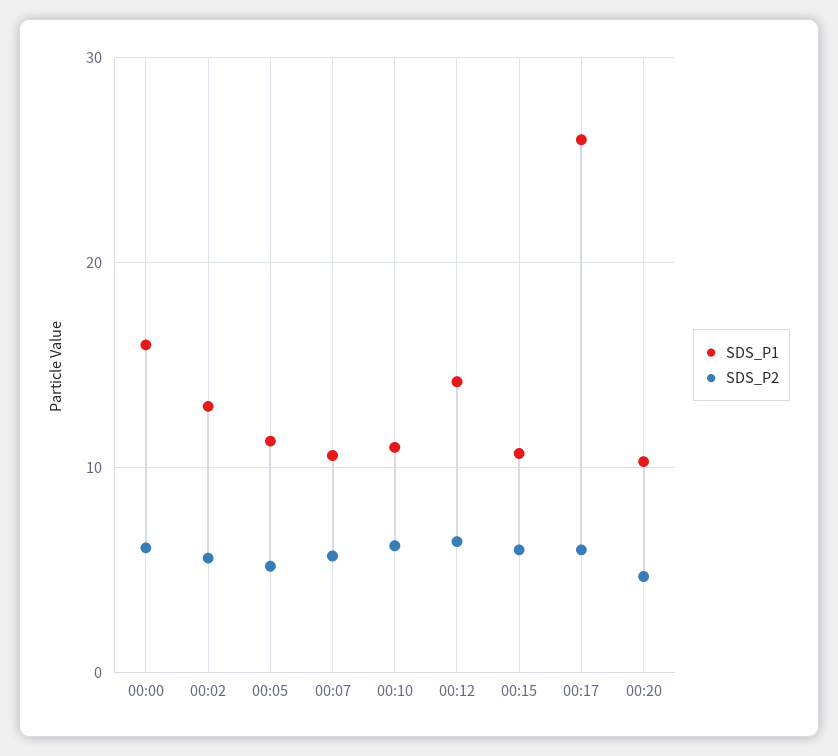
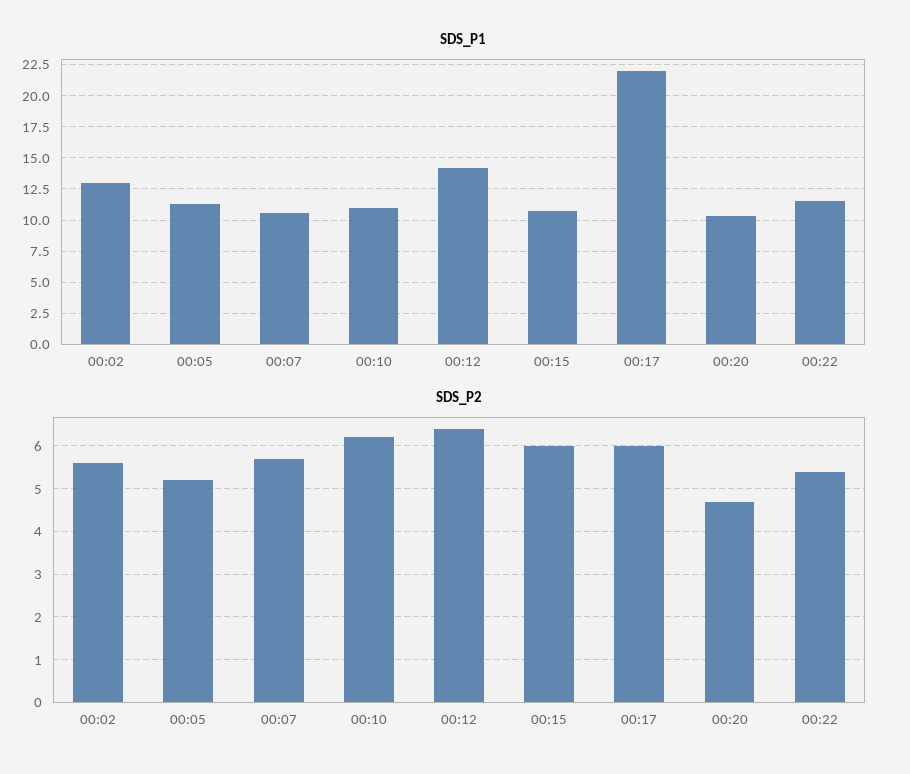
SDS_P1, 00:00: 16 -> none
SDS_P2, 00:00: 6 -> none
SDS_P1, 00:17: 26 -> 22
SDS_P1, 00:22: none -> 11.5
SDS_P2, 00:22: none -> 5.5

